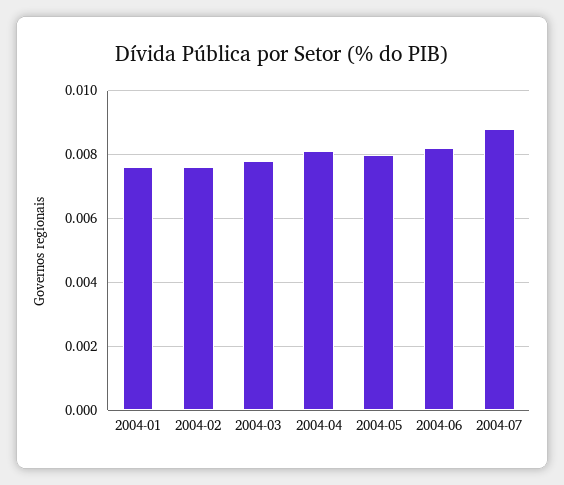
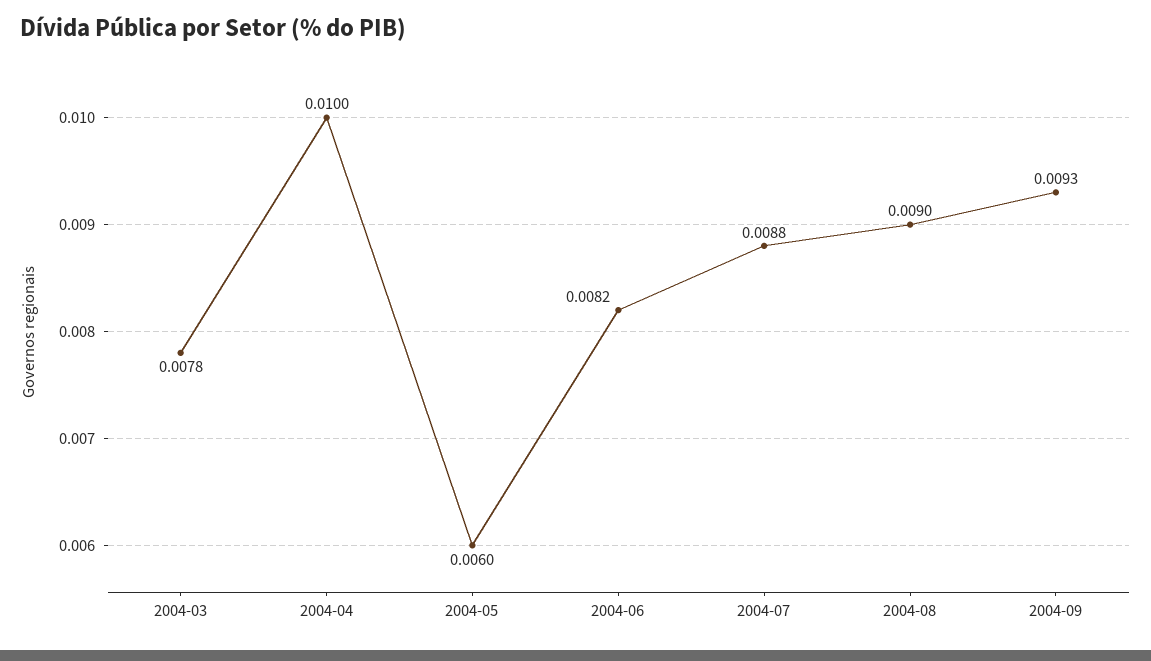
2004-01: 0.0075 -> none
2004-02: 0.0075 -> none
2004-04: 0.008 -> 0.01
2004-05: 0.008 -> 0.006
2004-08: none -> 0.009
2004-09: none -> 0.0093

